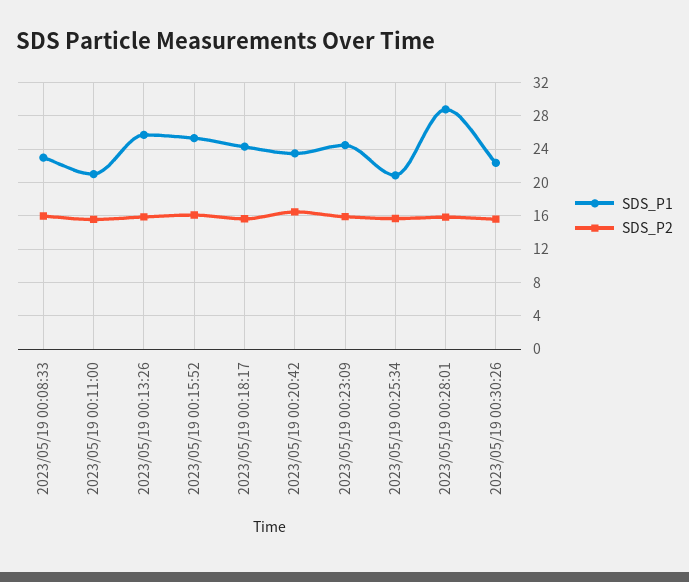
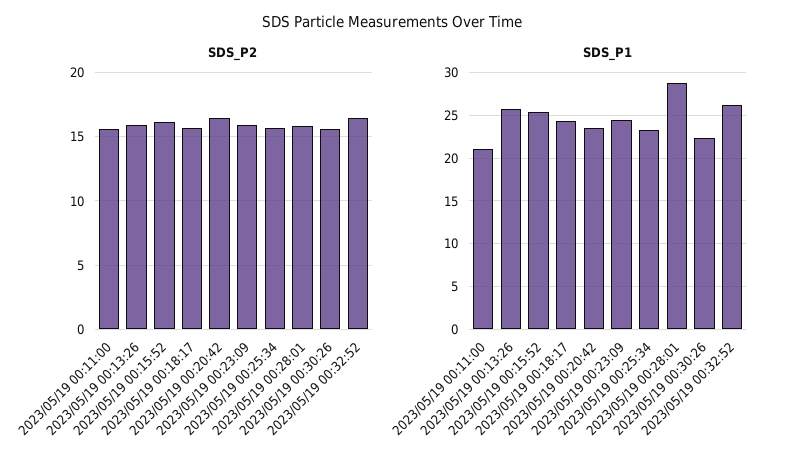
SDS_P1, 2023/05/19 00:08:33: 23 -> none
SDS_P2, 2023/05/19 00:08:33: 16 -> none
SDS_P1, 2023/05/19 00:25:34: 21 -> 23
SDS_P2, 2023/05/19 00:32:52: none -> 16.5
SDS_P1, 2023/05/19 00:32:52: none -> 26

